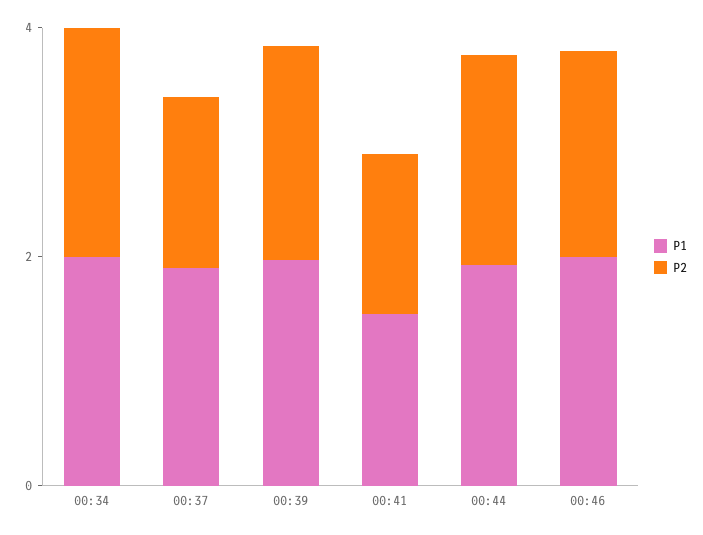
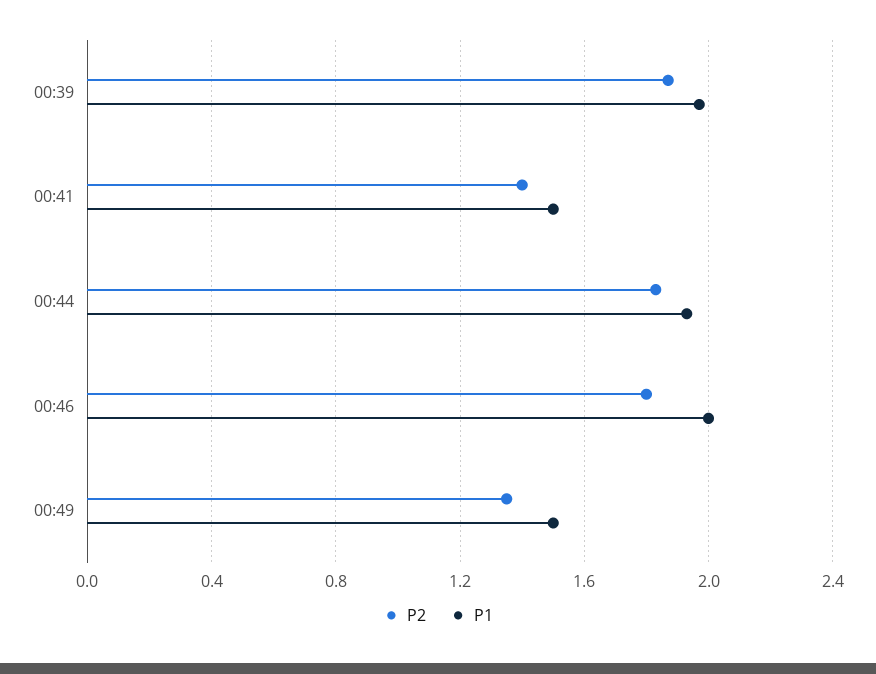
P1, 00:34: 2 -> none
P2, 00:34: 2 -> none
P1, 00:37: 2 -> none
P2, 00:37: 1.5 -> none
P2, 00:49: none -> 1.35
P1, 00:49: none -> 1.5

